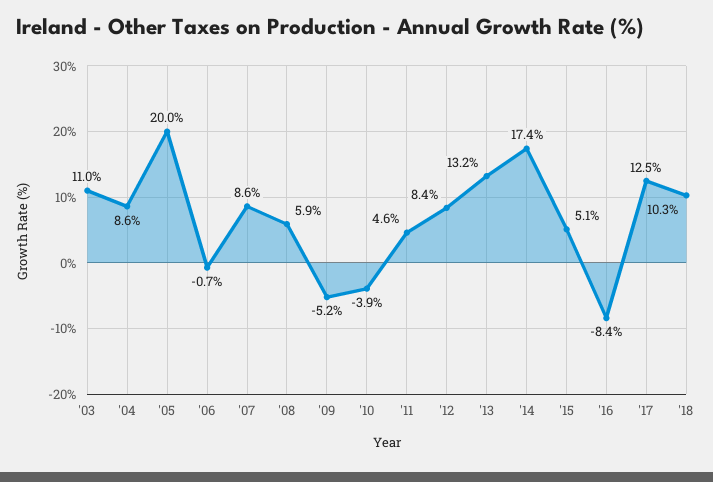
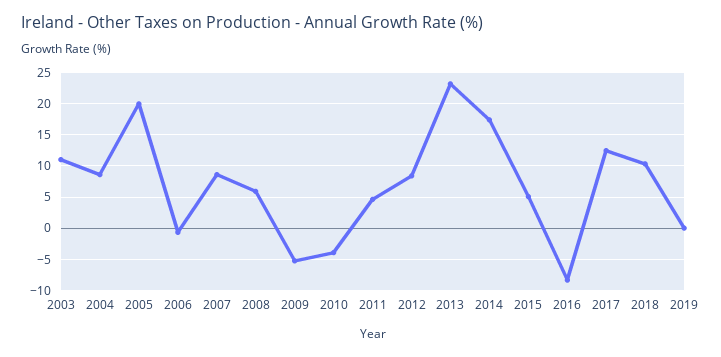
'13: 13.2 -> 23
2019: none -> 0

